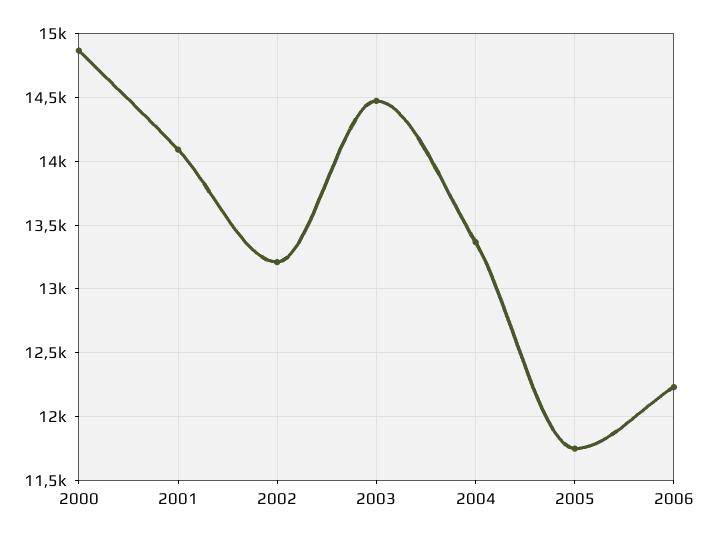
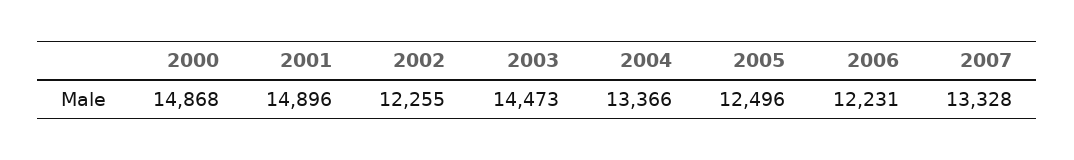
2001: 14100 -> 14896
2002: 13200 -> 12255
2005: 11750 -> 12496
2007: none -> 13328

